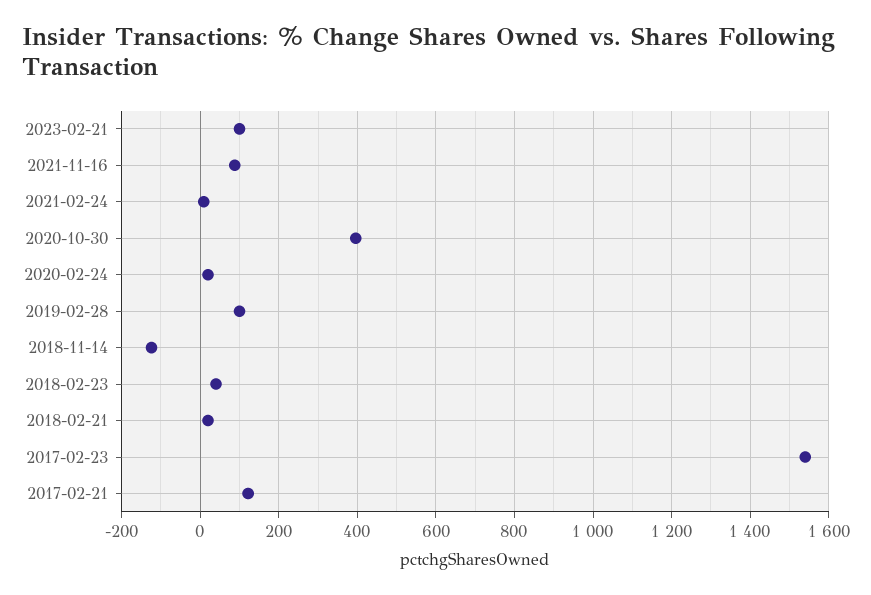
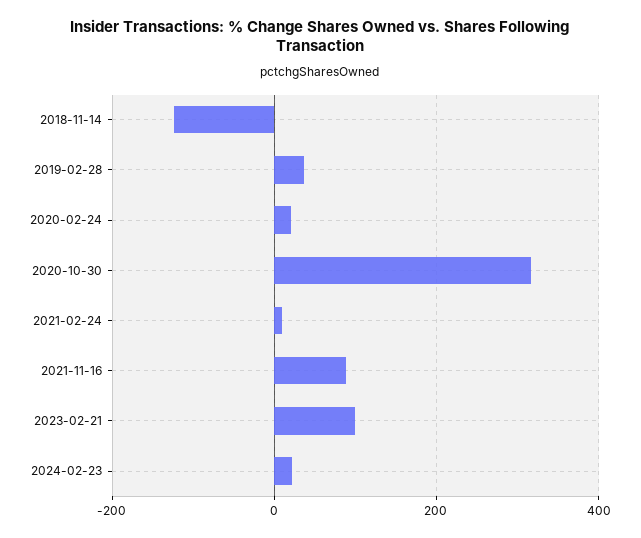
2020-10-30: 400 -> 320
2019-02-28: 100 -> 40
2018-02-23: 40 -> none
2018-02-21: 20 -> none
2017-02-23: 1540 -> none
2017-02-21: 120 -> none
2024-02-23: none -> 20

